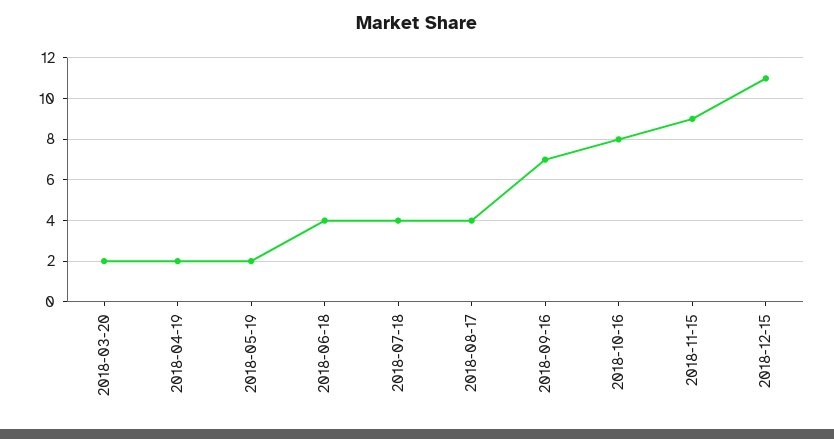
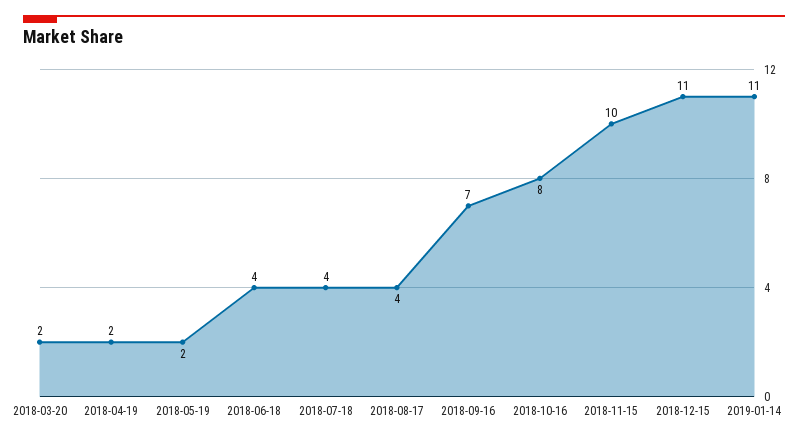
2018-11-15: 9 -> 10
2019-01-14: none -> 11

